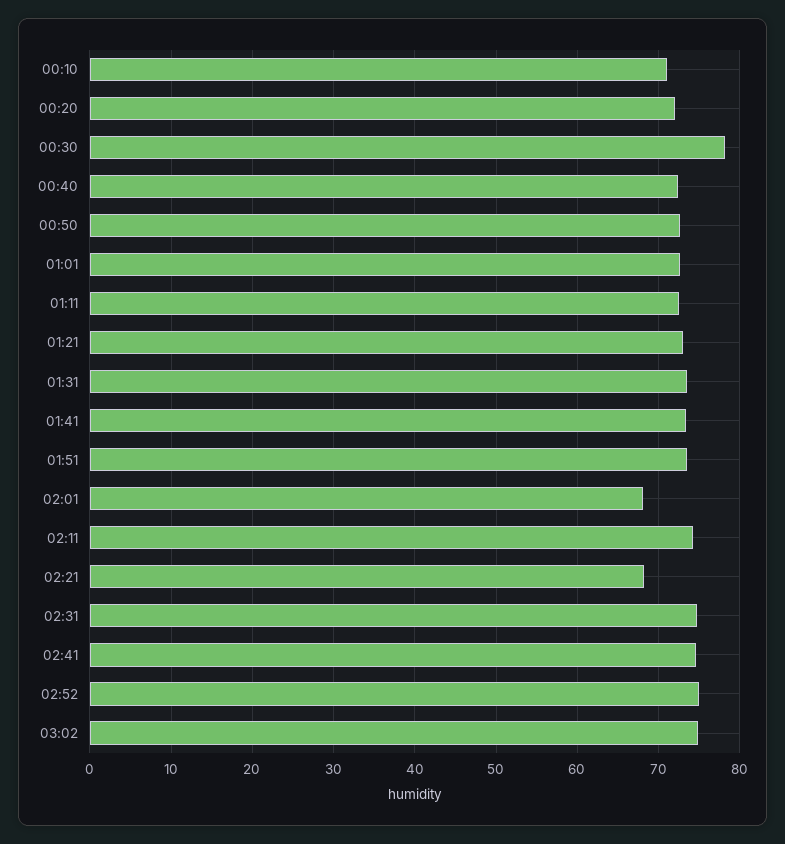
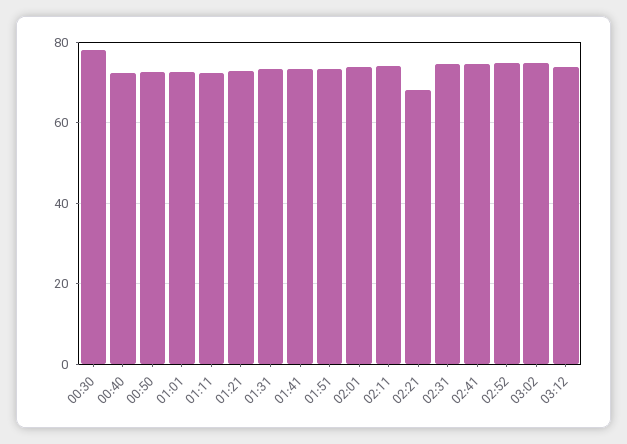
00:10: 71 -> none
00:20: 72 -> none
02:01: 68 -> 74
03:12: none -> 74

